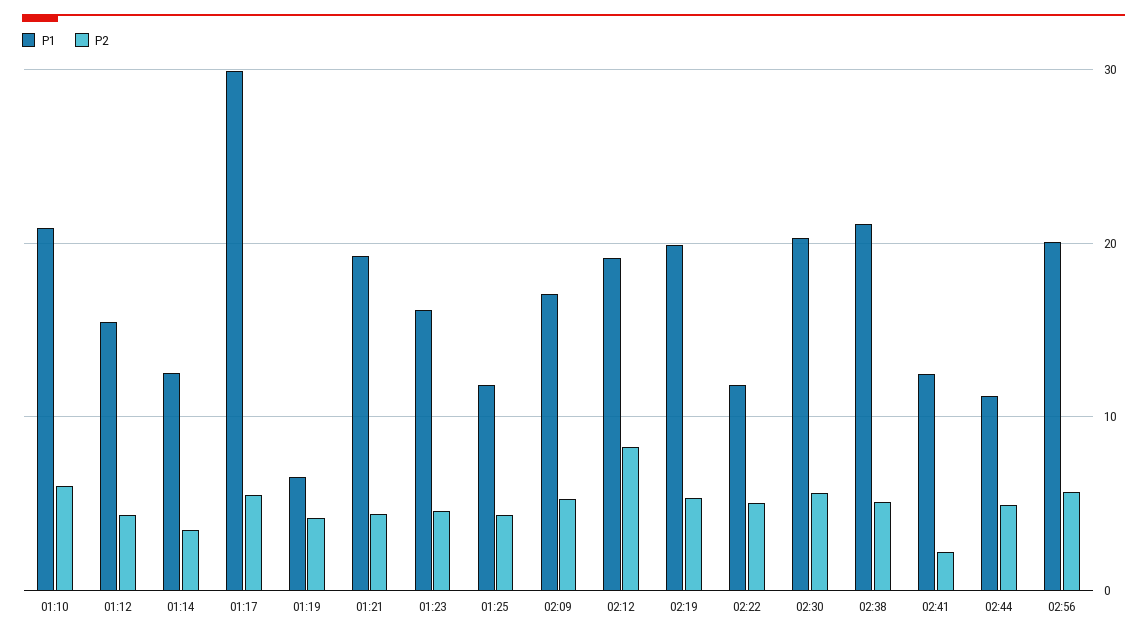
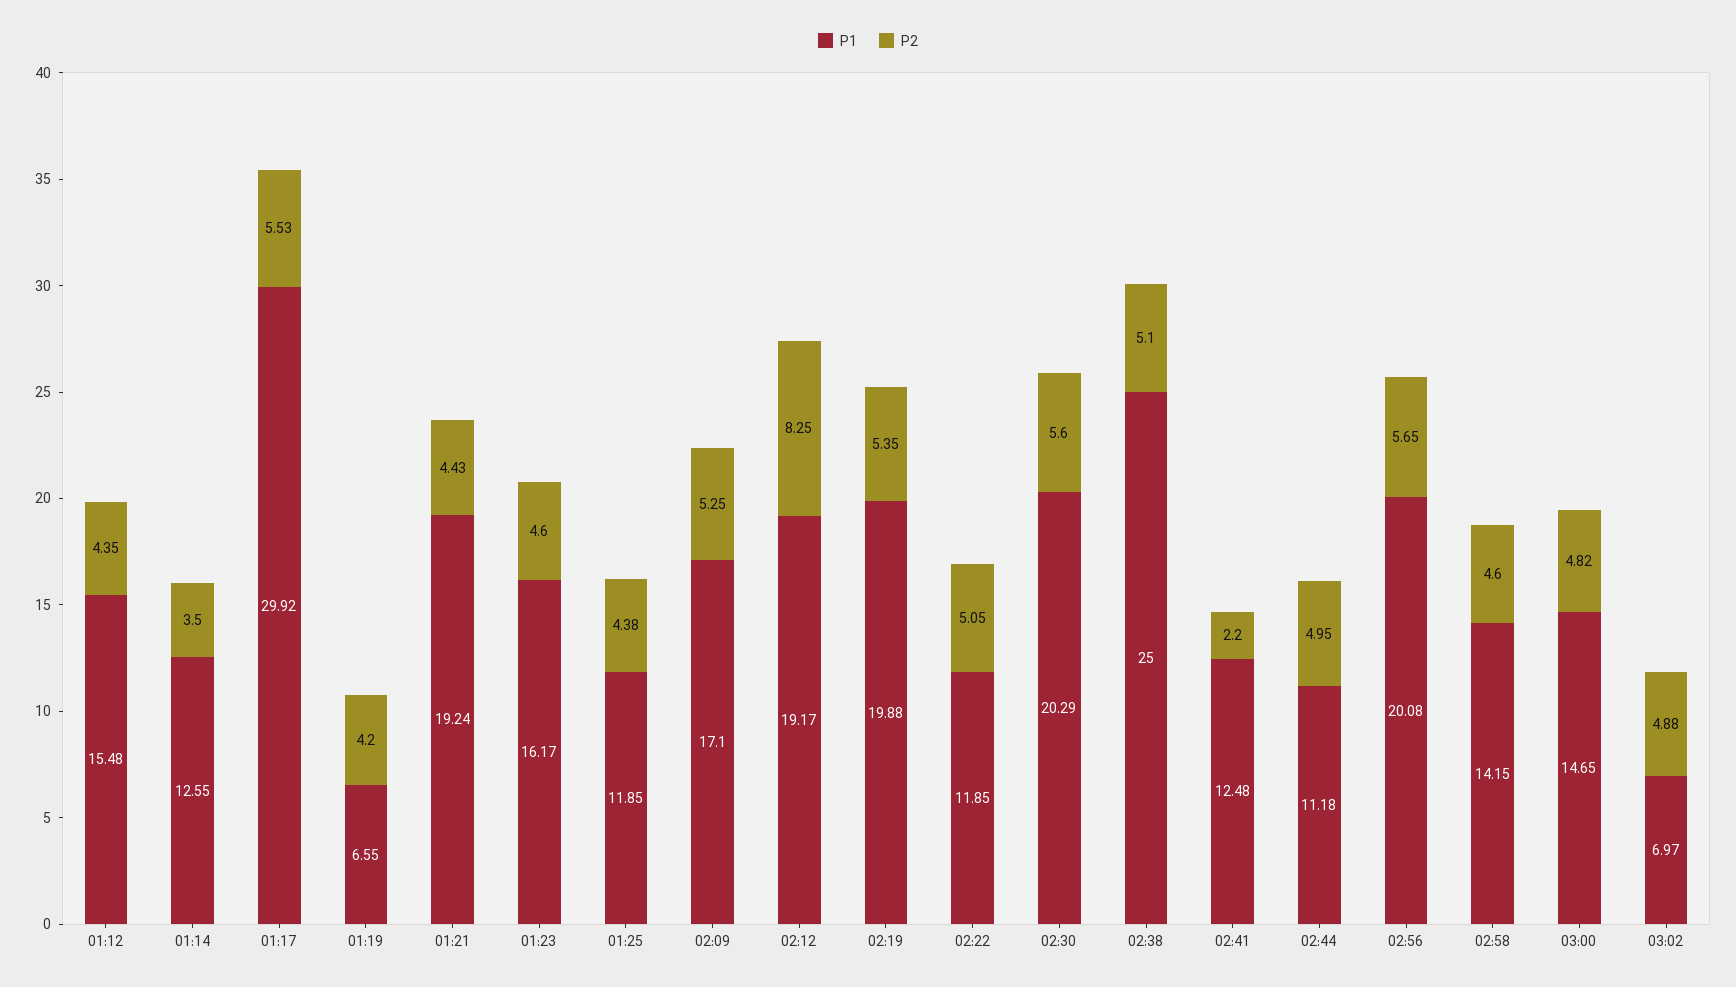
P1, 01:10: 21 -> none
P2, 01:10: 6 -> none
P1, 02:38: 21 -> 25
P1, 02:58: none -> 14.15
P2, 02:58: none -> 4.6
P1, 03:00: none -> 14.65
P2, 03:00: none -> 4.82
P1, 03:02: none -> 6.97
P2, 03:02: none -> 4.88

